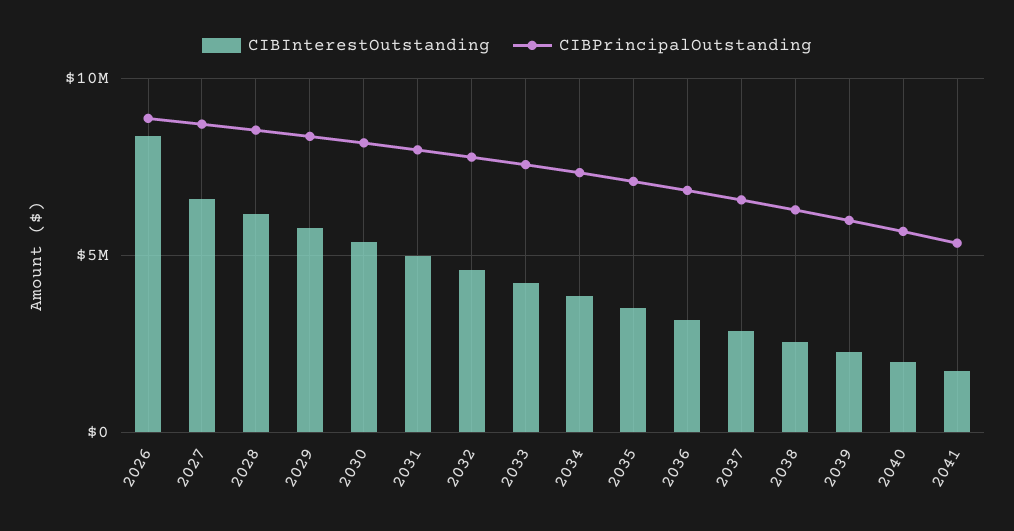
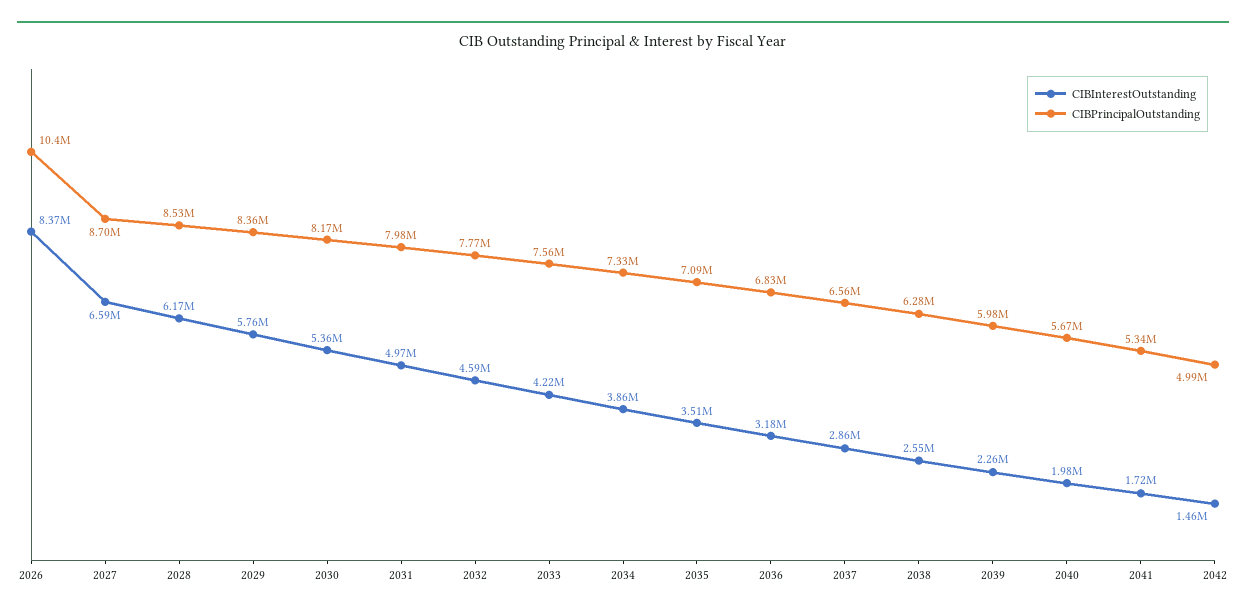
CIBPrincipalOutstanding, 2026: 9000000 -> 10400000
CIBInterestOutstanding, 2042: none -> 1460000
CIBPrincipalOutstanding, 2042: none -> 4990000

